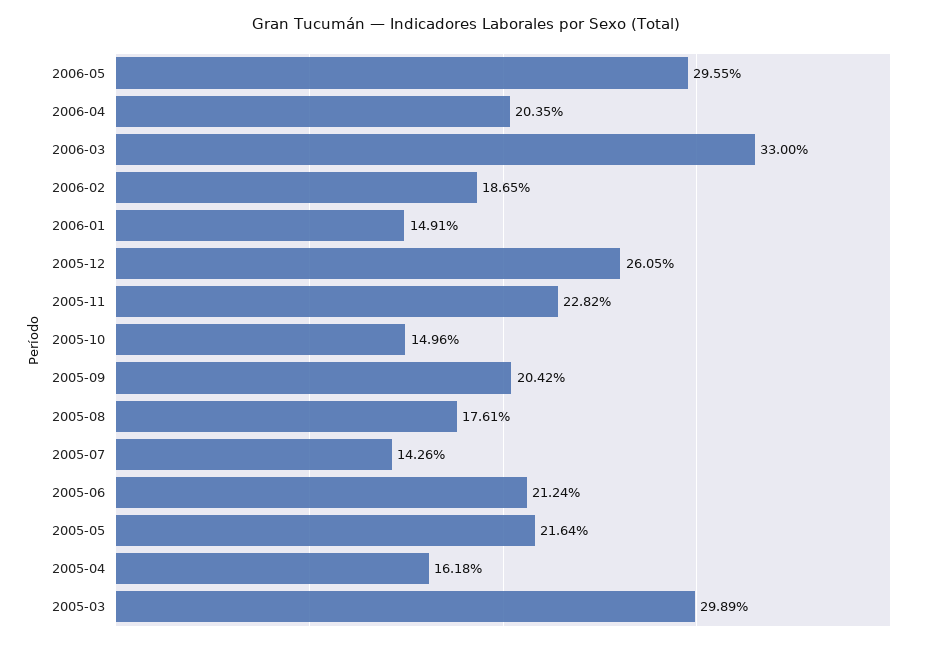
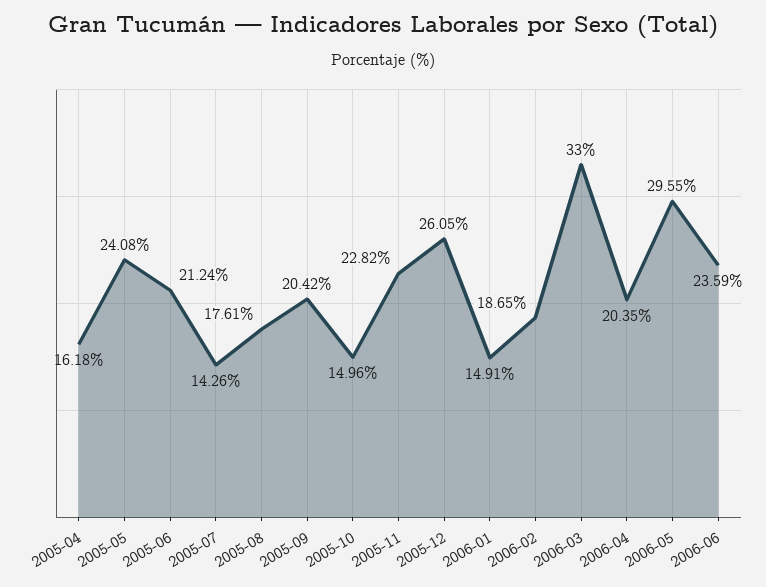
2005-05: 21.64 -> 24.08
2005-03: 29.89 -> none
2006-06: none -> 23.59

